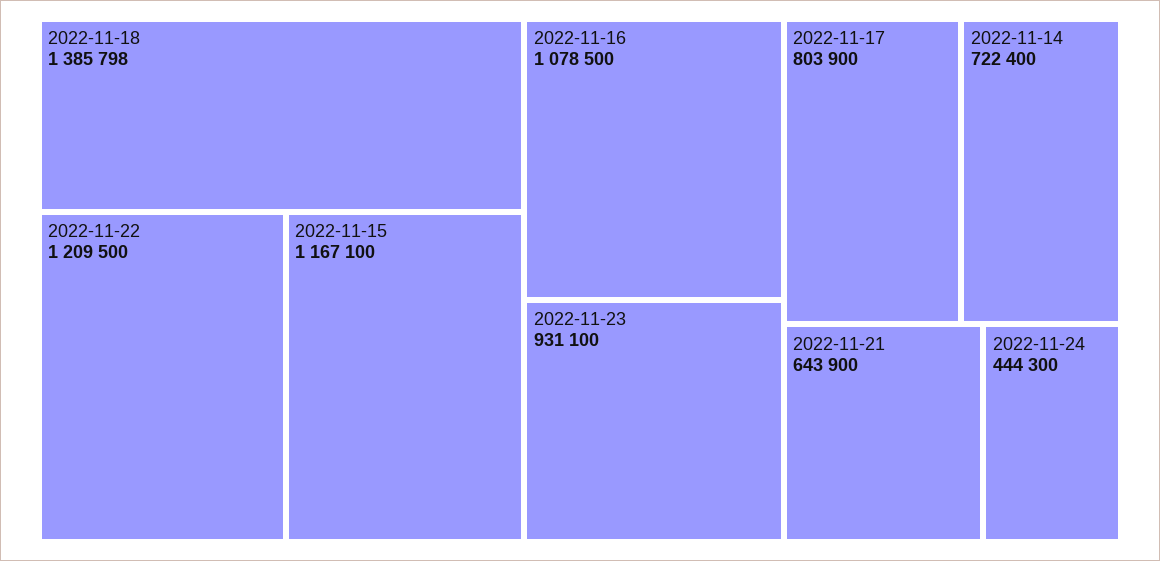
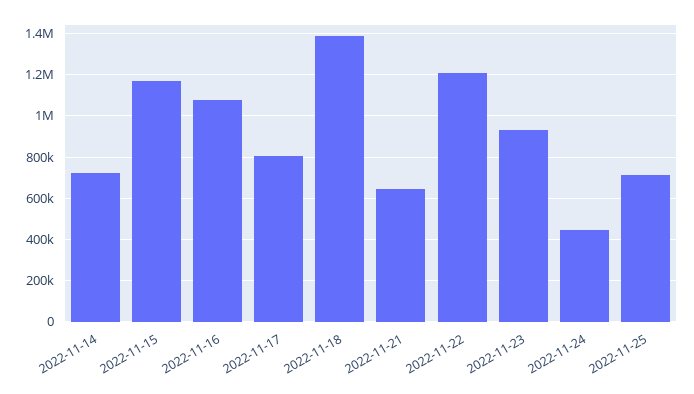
2022-11-25: none -> 700000

